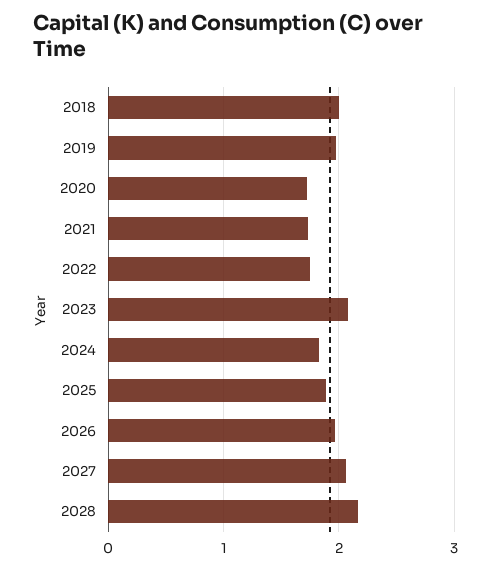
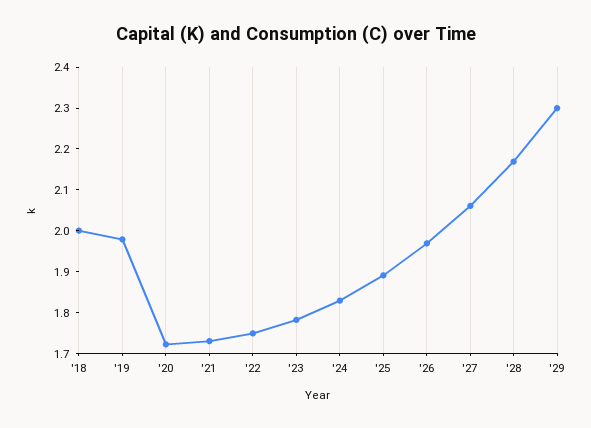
2023: 2.1 -> 1.78
'29: none -> 2.3

